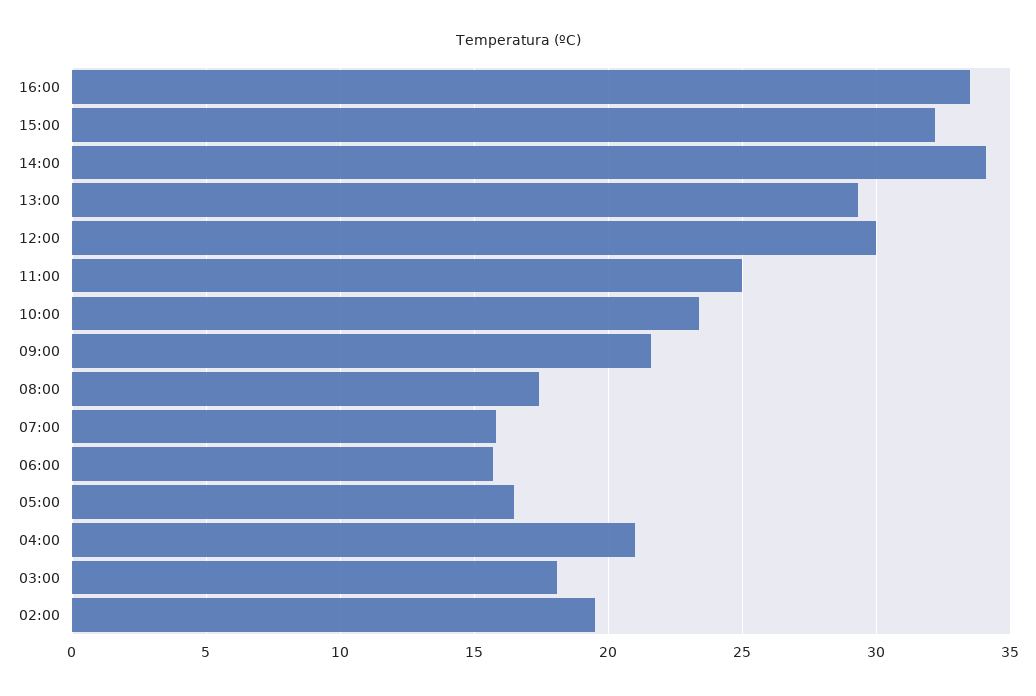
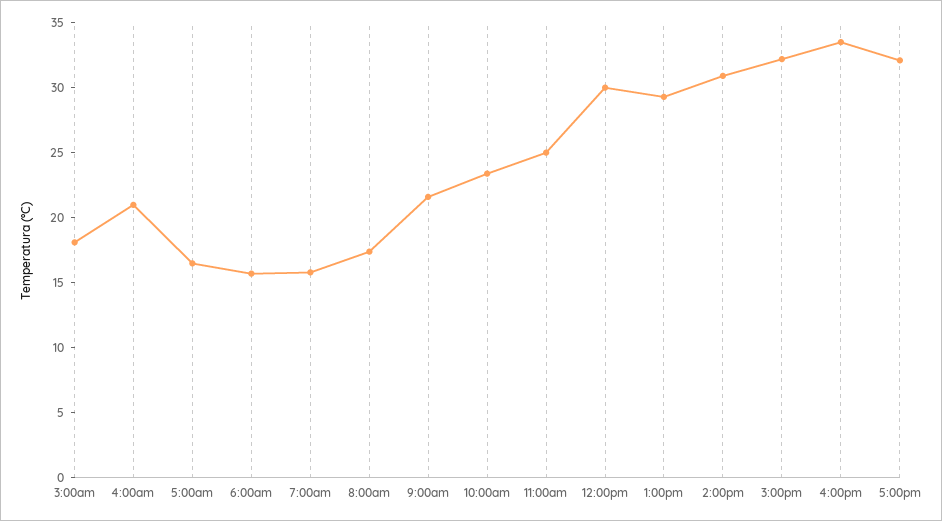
14:00: 34 -> 31
02:00: 19.5 -> none
5:00pm: none -> 32

